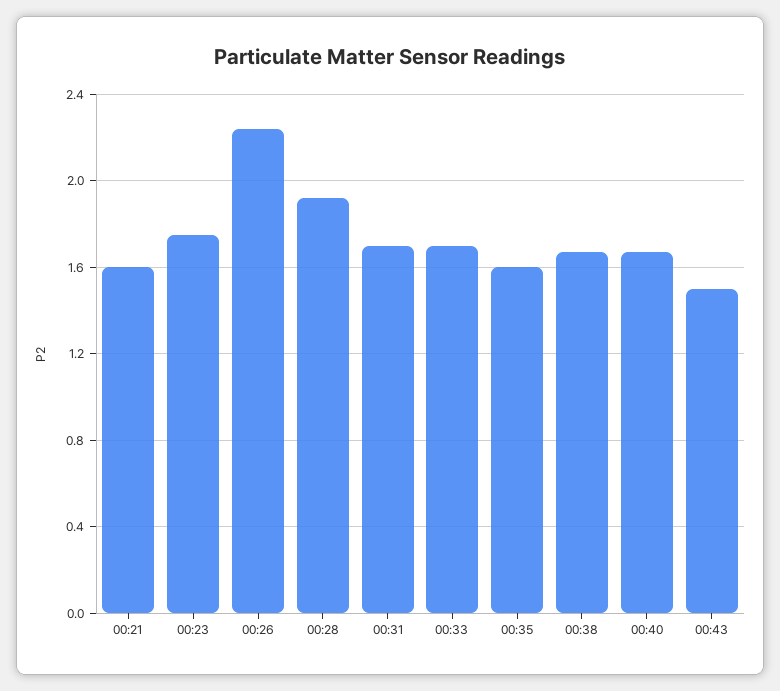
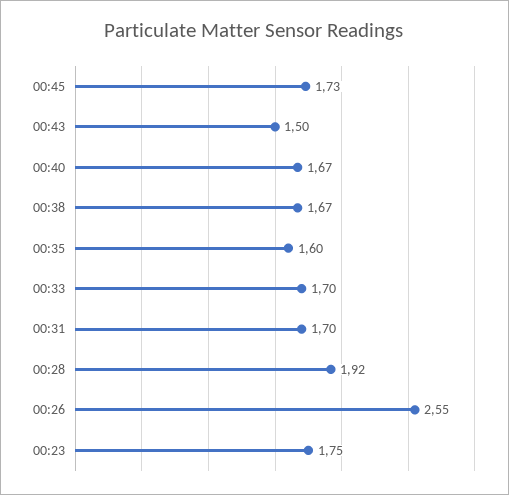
00:21: 1.6 -> none
00:26: 2.25 -> 2.55
00:45: none -> 1.73

